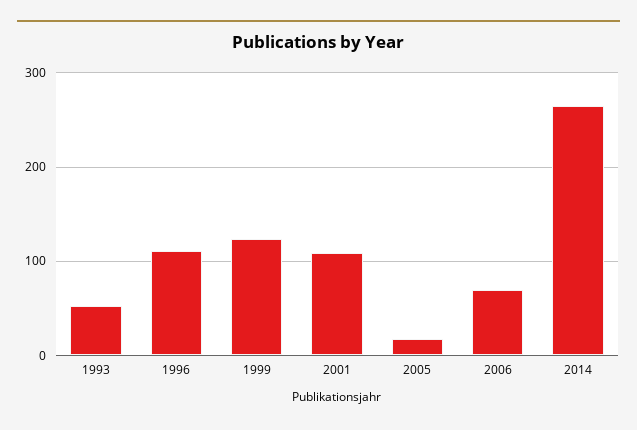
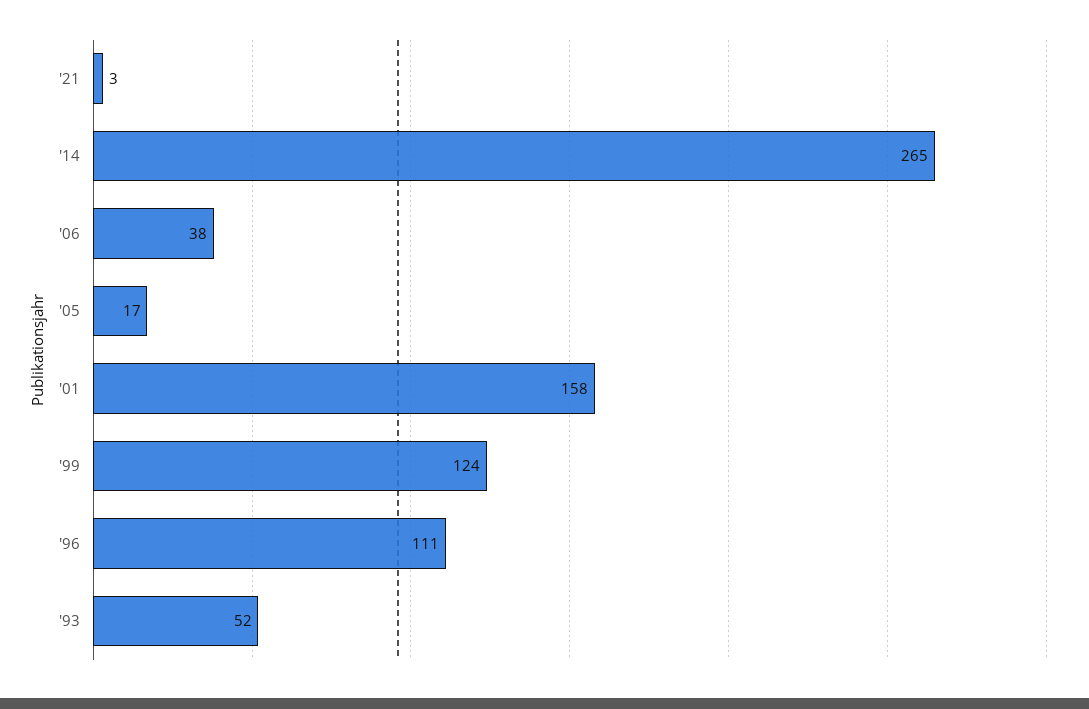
2001: 110 -> 158
2006: 70 -> 38
'21: none -> 3

